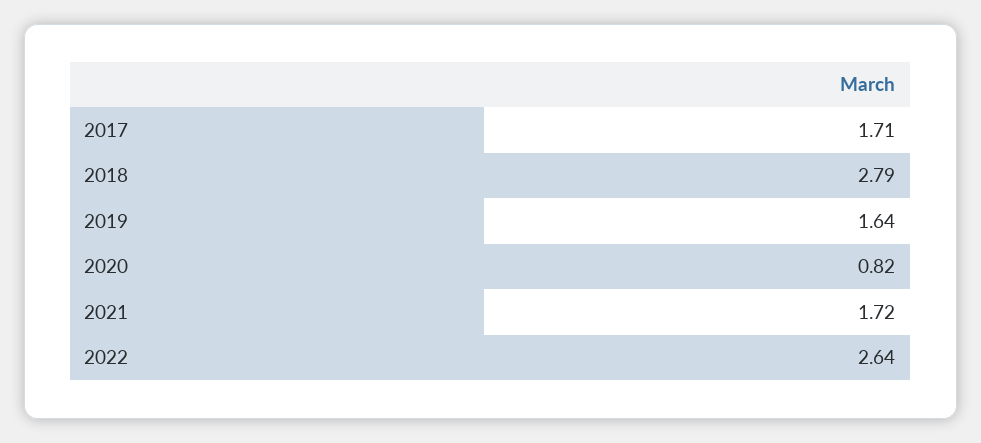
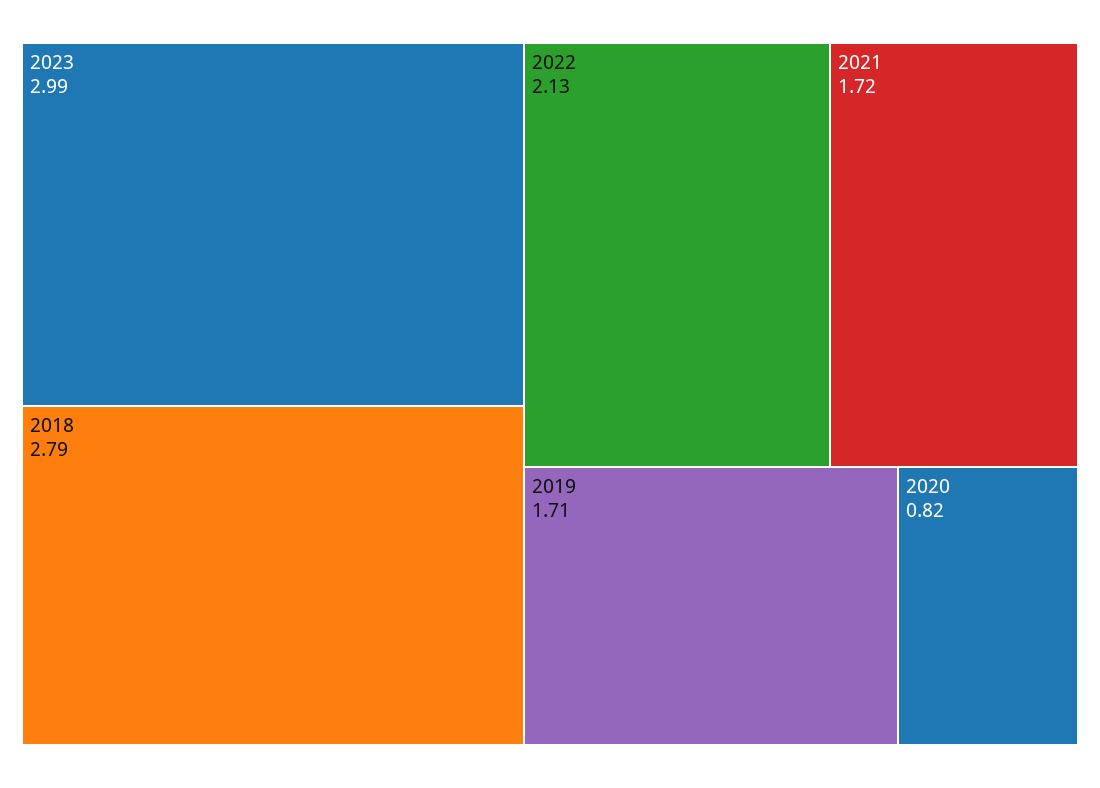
2017: 1.71 -> none
2019: 1.64 -> 1.71
2022: 2.64 -> 2.13
2023: none -> 2.99

